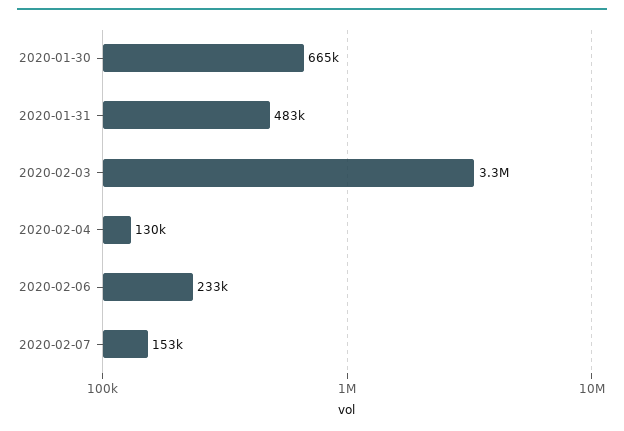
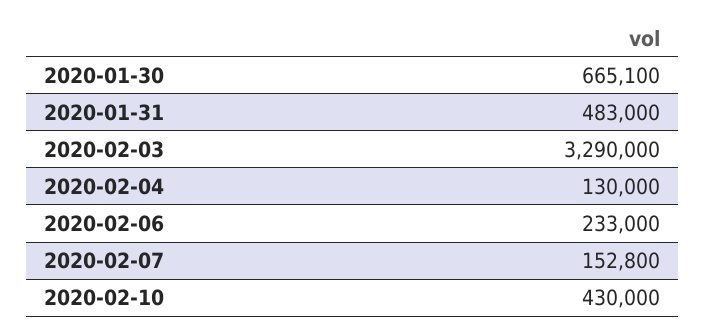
2020-02-10: none -> 430000

